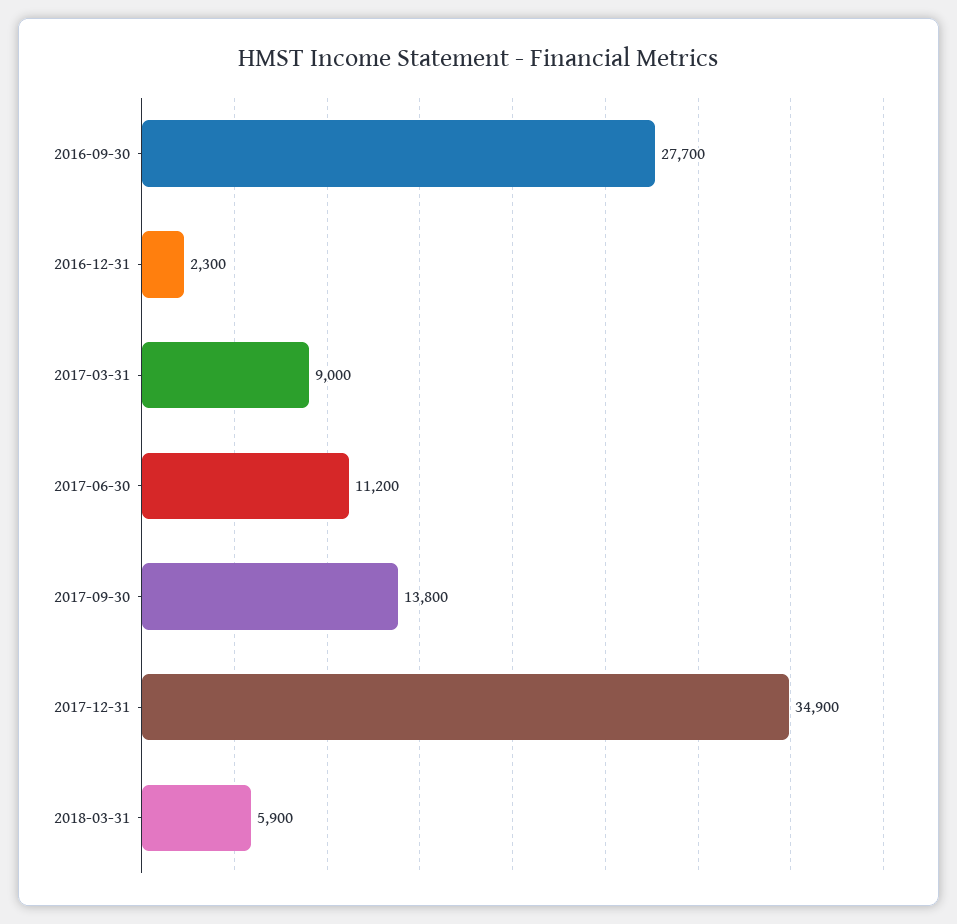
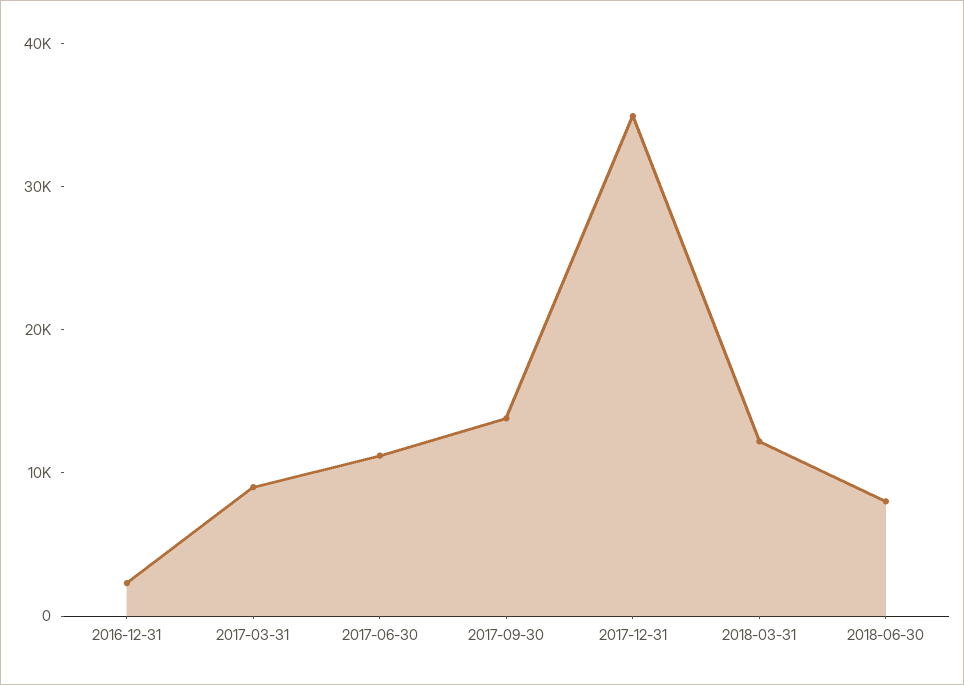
2016-09-30: 27700 -> none
2018-03-31: 5900 -> 12000
2018-06-30: none -> 8000

